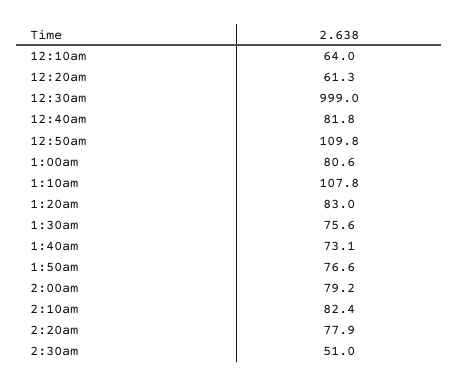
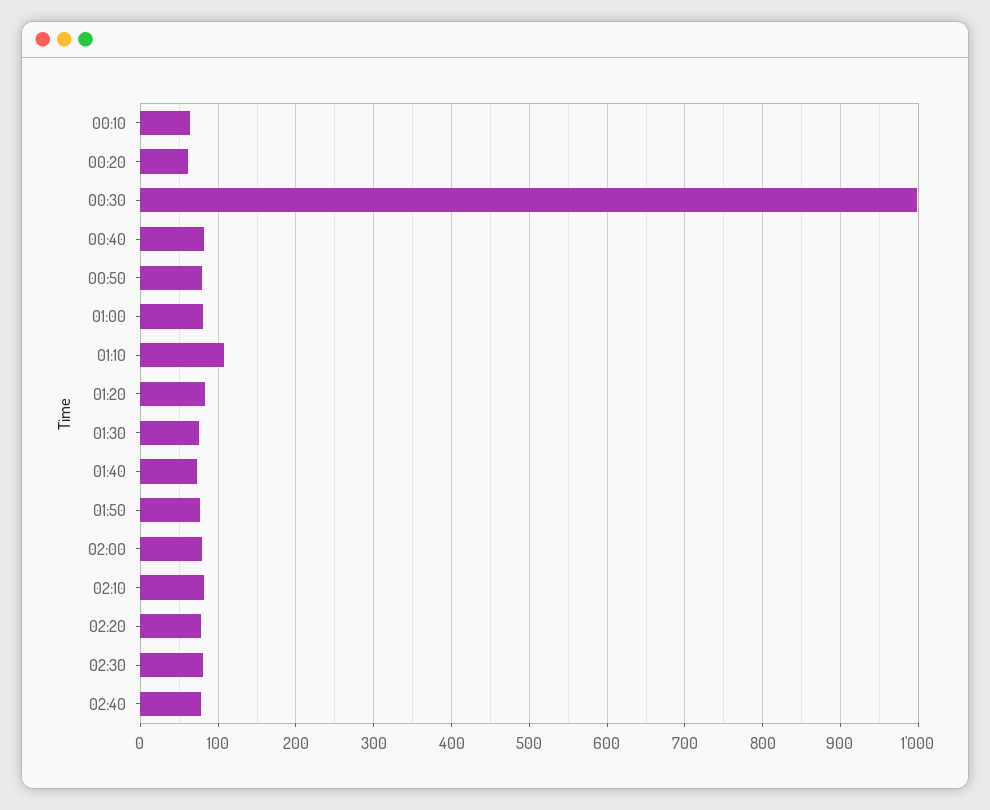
12:50am: 109.8 -> 80
2:30am: 51 -> 80
02:40: none -> 80

